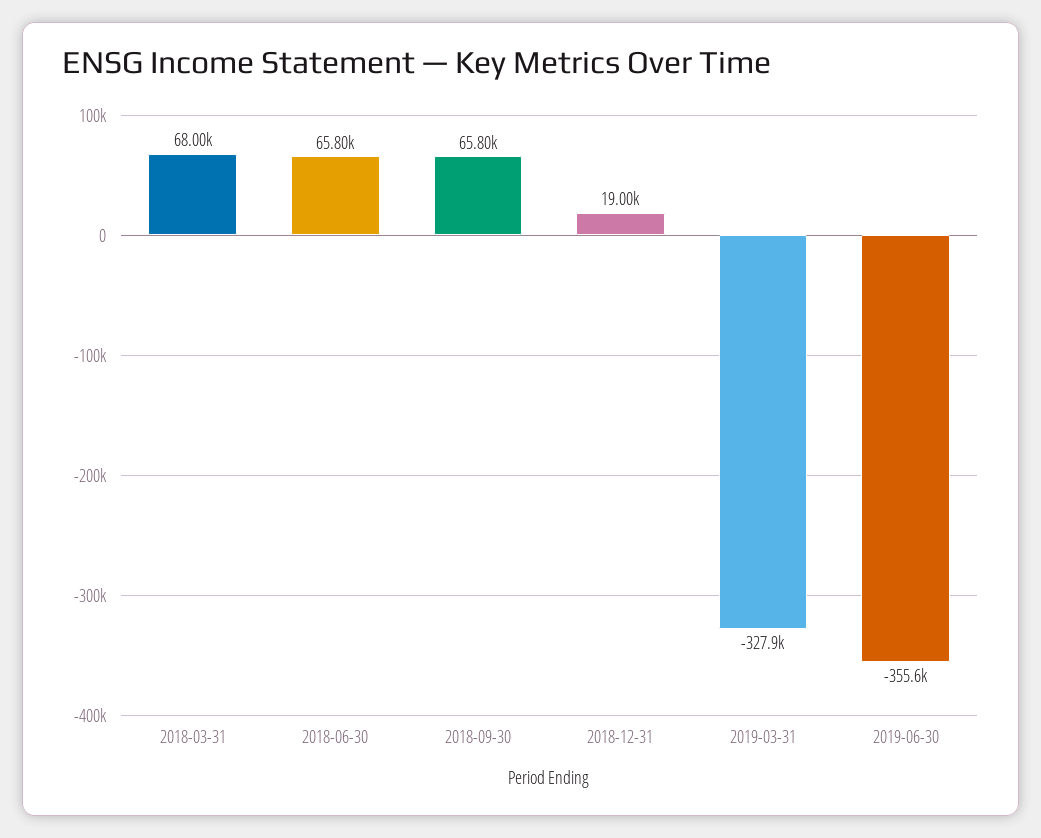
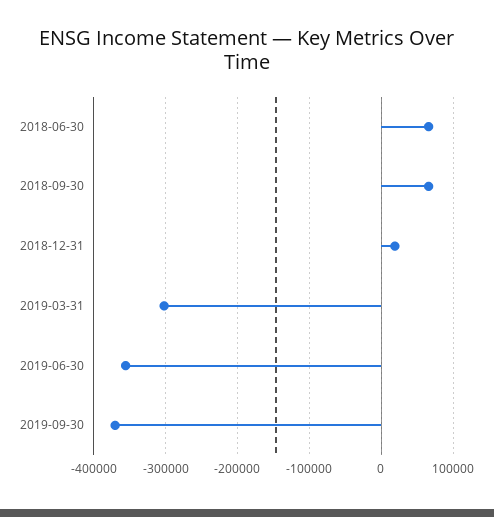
2018-03-31: 68000 -> none
2019-03-31: -327900 -> -300000
2019-09-30: none -> -370000

